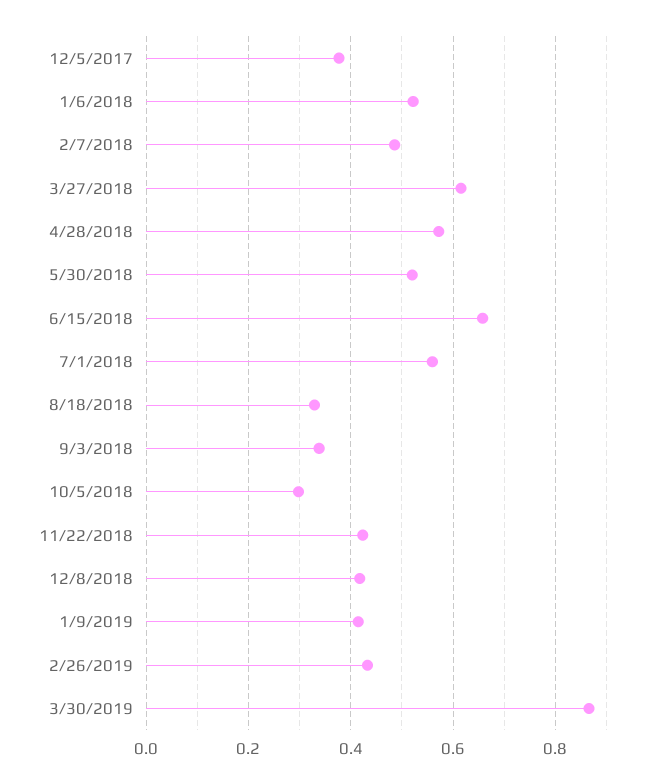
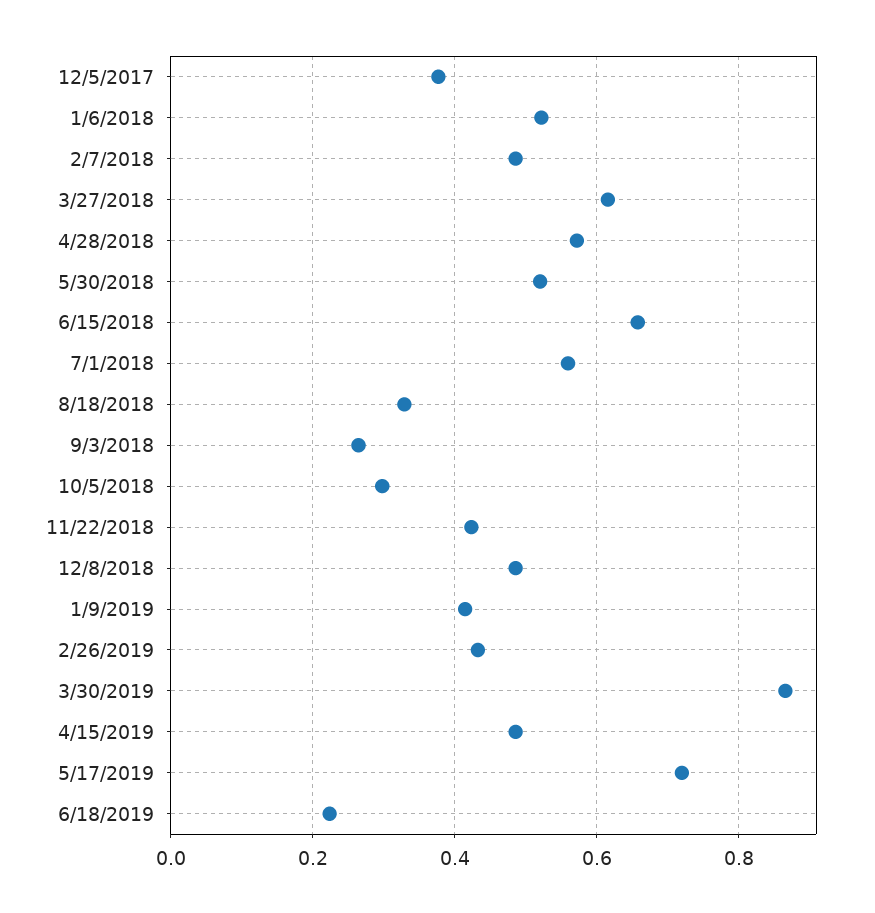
9/3/2018: 0.34 -> 0.26
12/8/2018: 0.42 -> 0.48
4/15/2019: none -> 0.48
5/17/2019: none -> 0.72
6/18/2019: none -> 0.22

